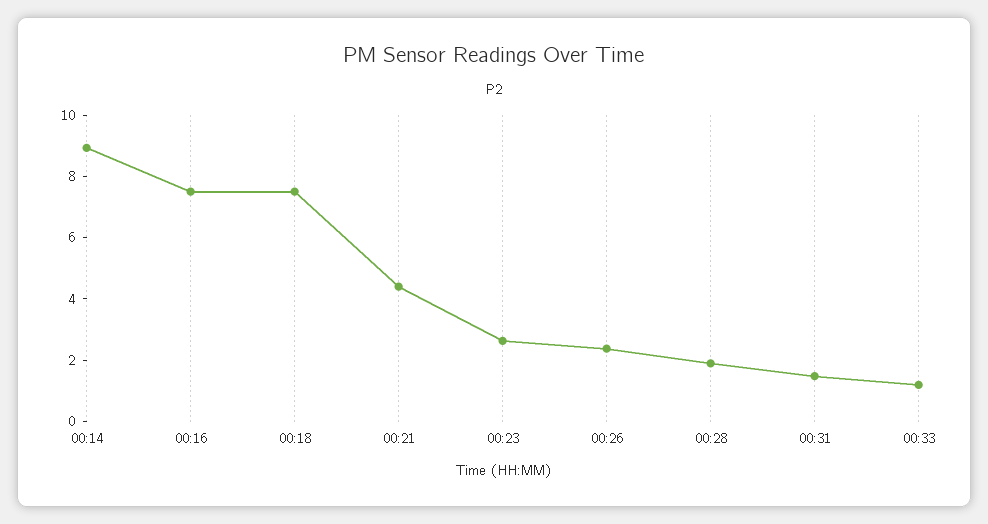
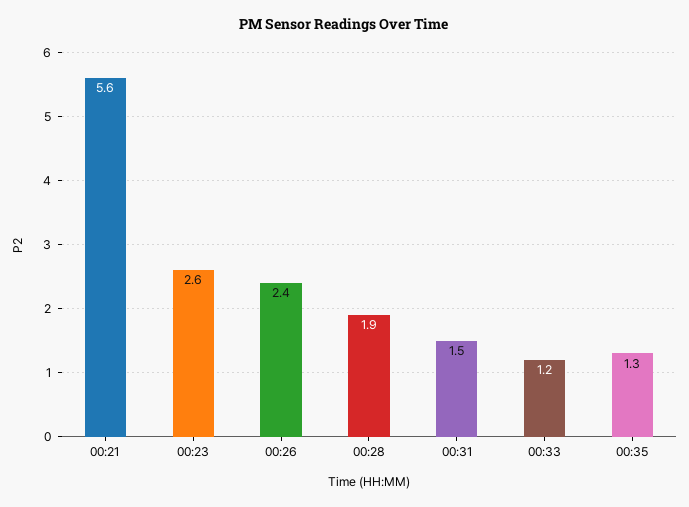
00:14: 9 -> none
00:16: 7.5 -> none
00:18: 7.5 -> none
00:21: 4.5 -> 5.6
00:35: none -> 1.3

